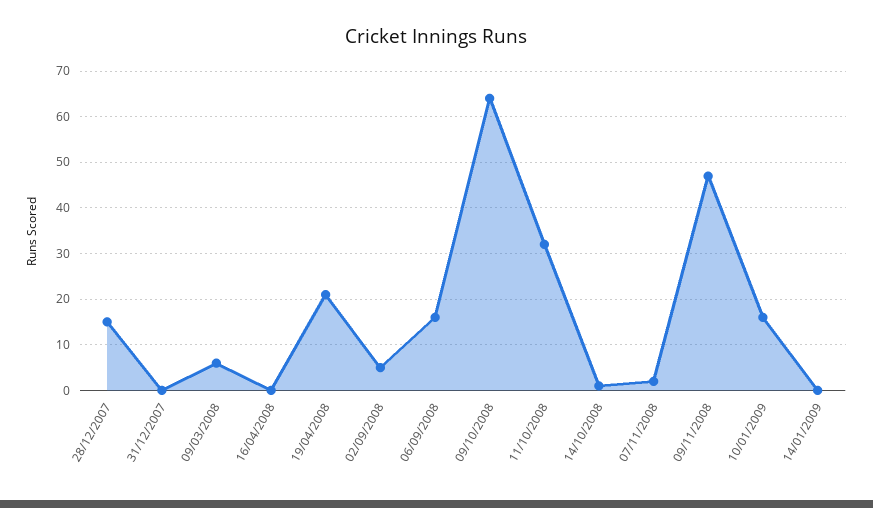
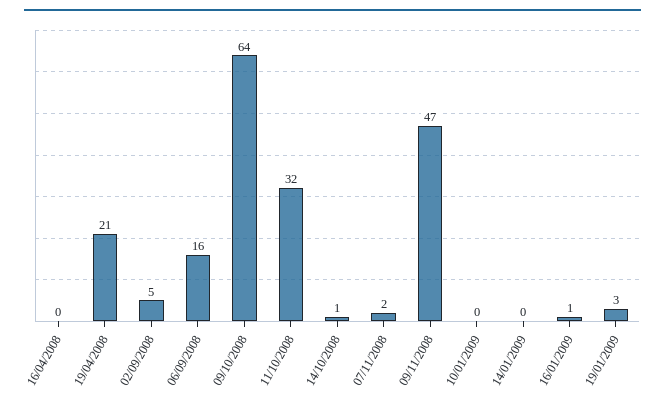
28/12/2007: 15 -> none
31/12/2007: 0 -> none
09/03/2008: 5 -> none
10/01/2009: 15 -> 0
16/01/2009: none -> 1
19/01/2009: none -> 3

